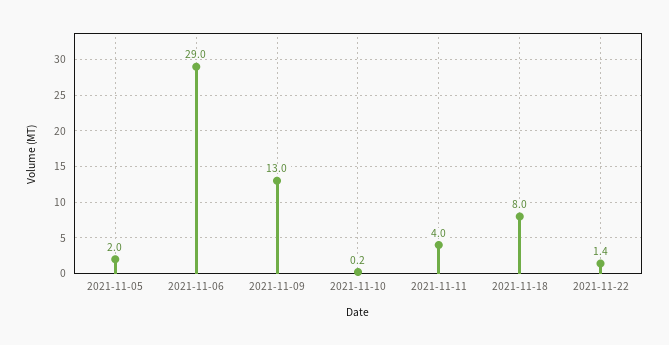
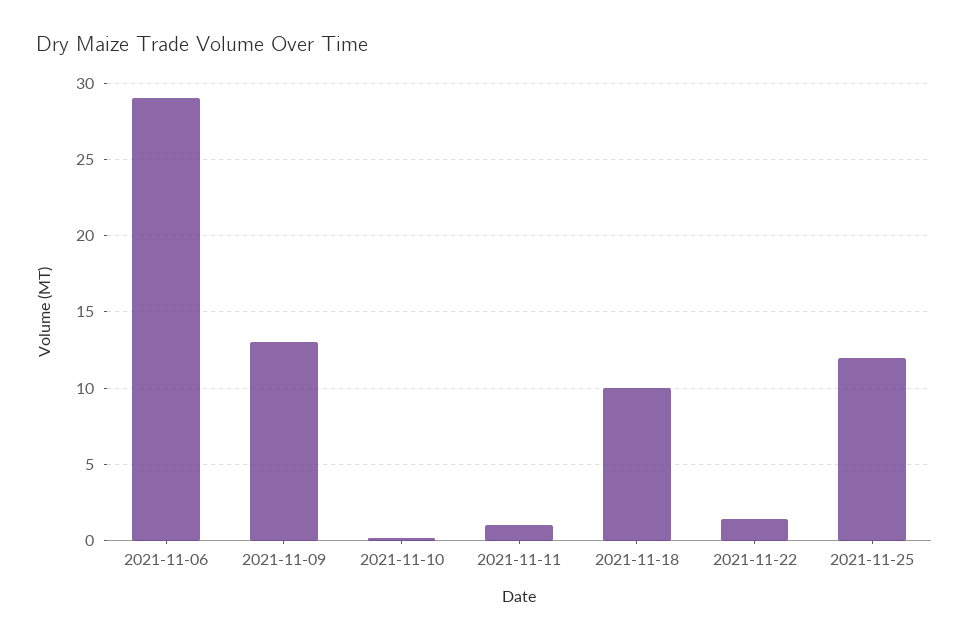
2021-11-05: 2 -> none
2021-11-11: 4 -> 1
2021-11-18: 8 -> 10
2021-11-25: none -> 12

